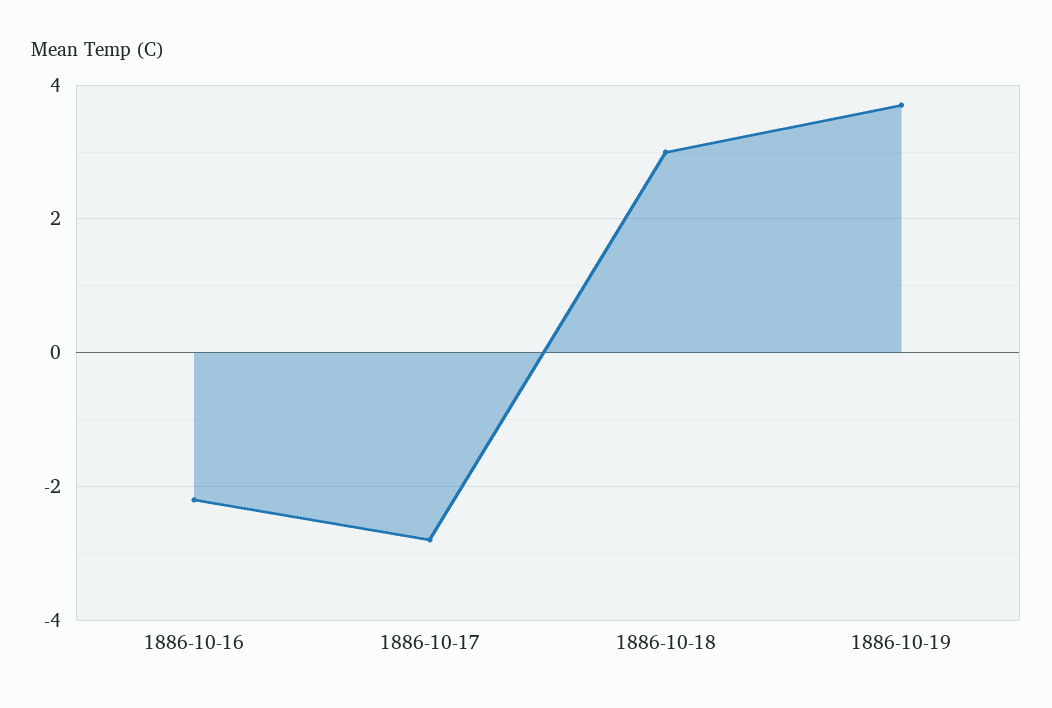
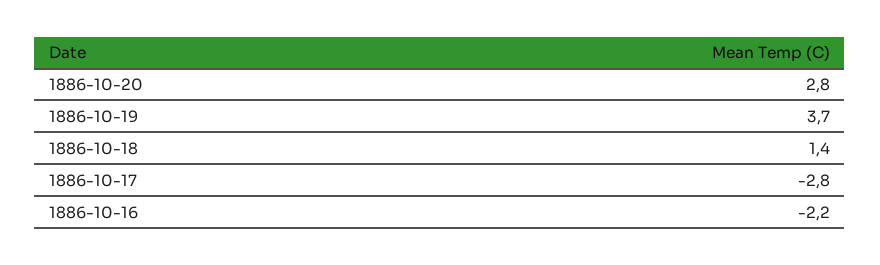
1886-10-18: 3 -> 1.4
1886-10-20: none -> 2.8

